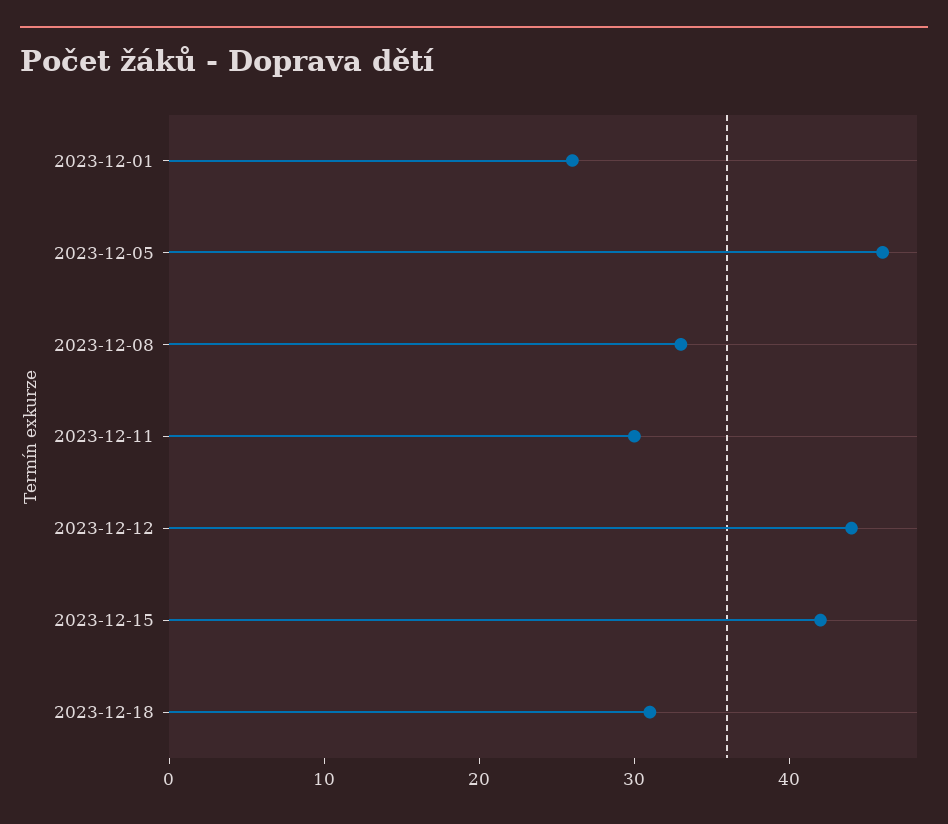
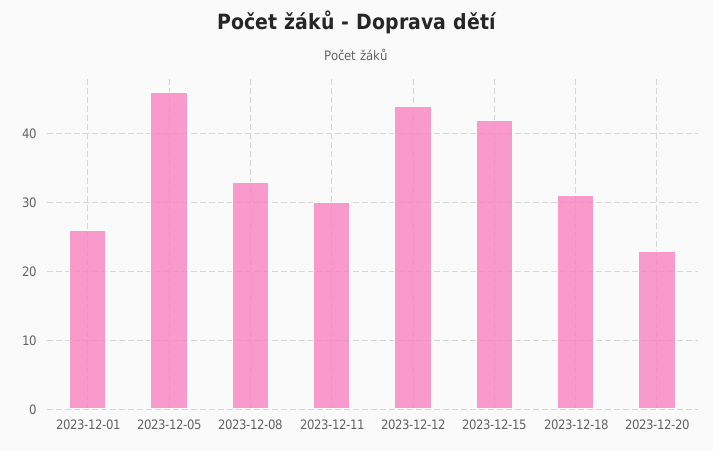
2023-12-20: none -> 23

